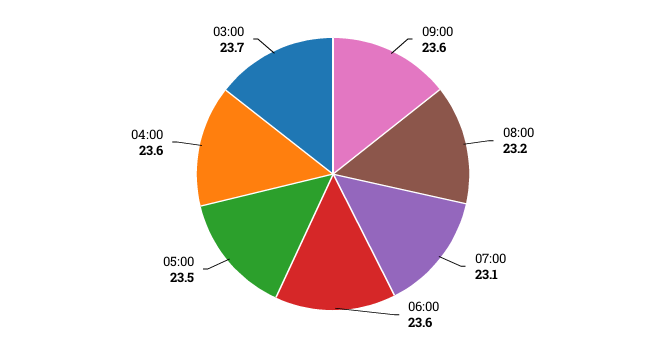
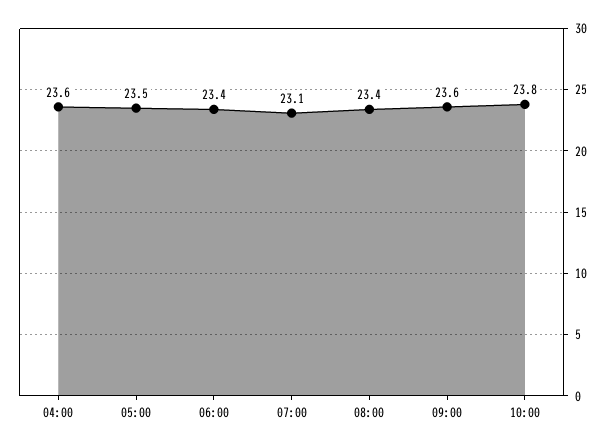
08:00: 23.2 -> 23.4
06:00: 23.6 -> 23.4
03:00: 23.7 -> none
10:00: none -> 23.8

